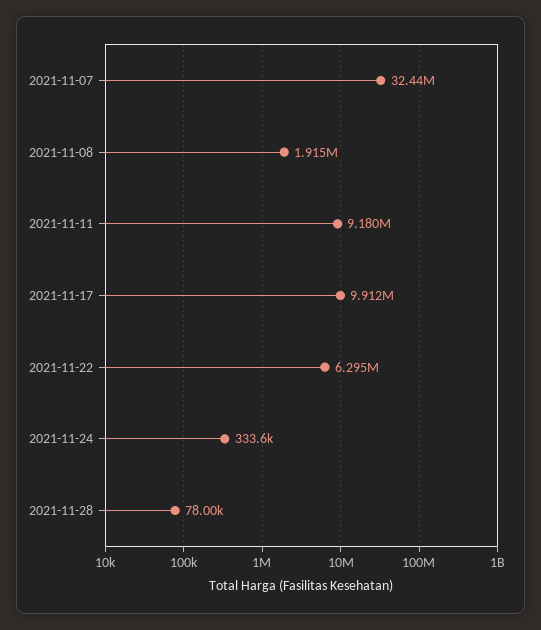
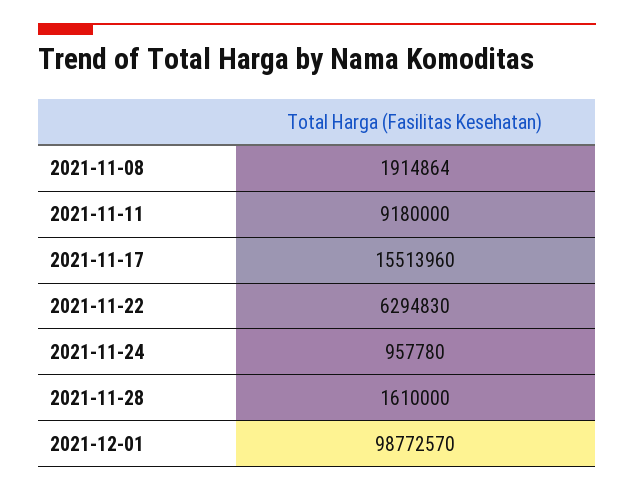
2021-11-07: 32440000 -> none
2021-11-17: 9912000 -> 15513960
2021-11-24: 333600 -> 957780
2021-11-28: 78000 -> 1610000
2021-12-01: none -> 98772570

